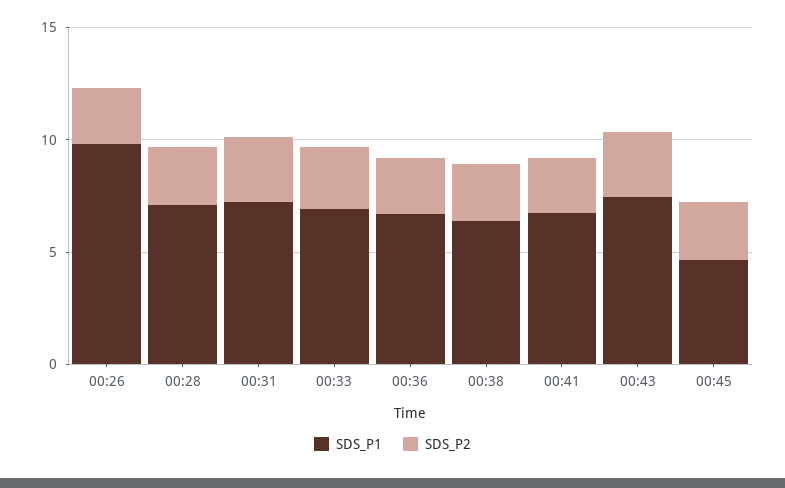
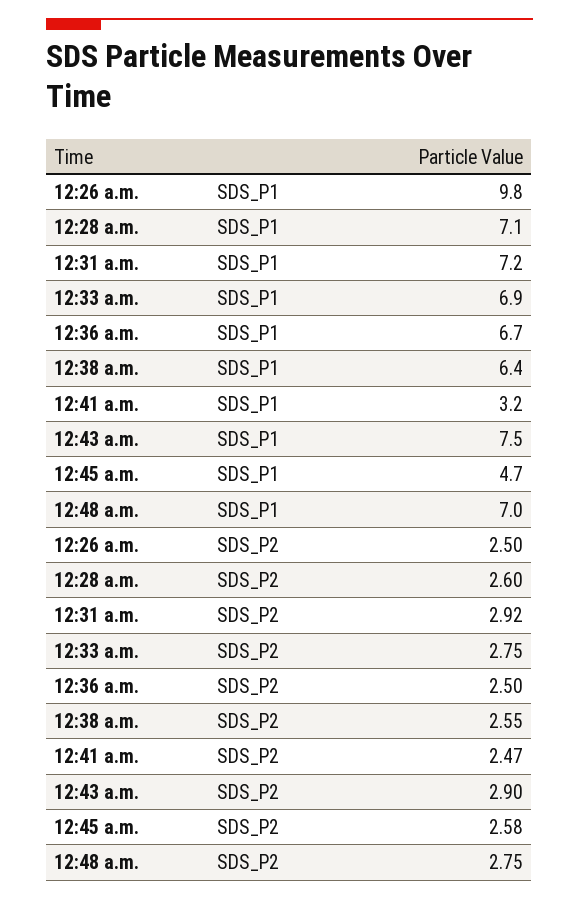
SDS_P1, 00:41: 7 -> 3.2
SDS_P1, 12:48 a.m.: none -> 7
SDS_P2, 12:48 a.m.: none -> 2.75

